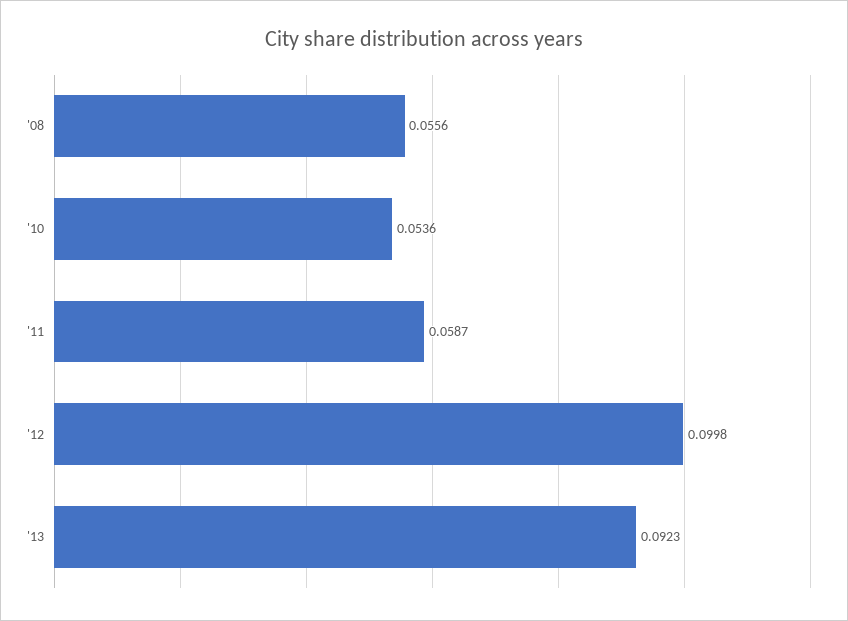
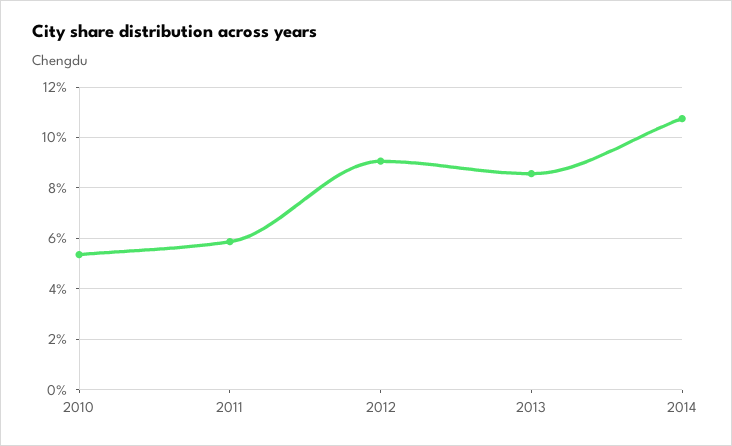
'08: 0.0556 -> none
'12: 0.0998 -> 0.09
'13: 0.0923 -> 0.085
2014: none -> 0.1075

